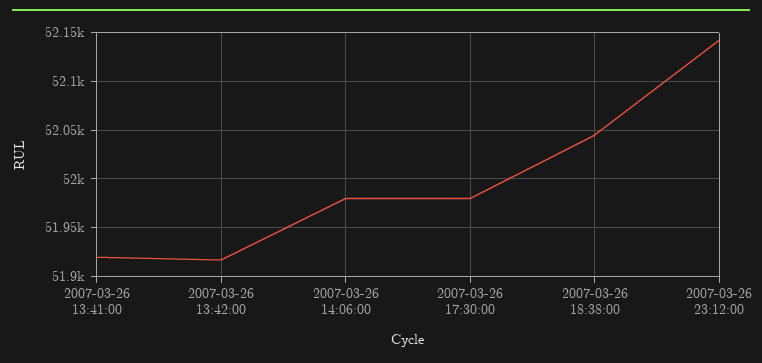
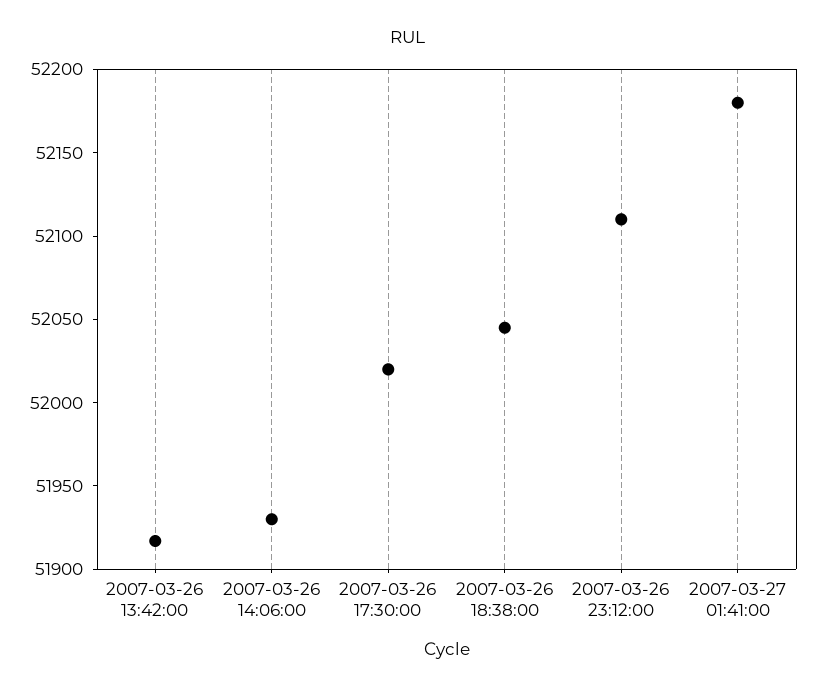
2007-03-26 13:41:00: 51920 -> none
2007-03-26 14:06:00: 51980 -> 51930
2007-03-26 17:30:00: 51980 -> 52020
2007-03-26 23:12:00: 52140 -> 52110
2007-03-27 01:41:00: none -> 52180

